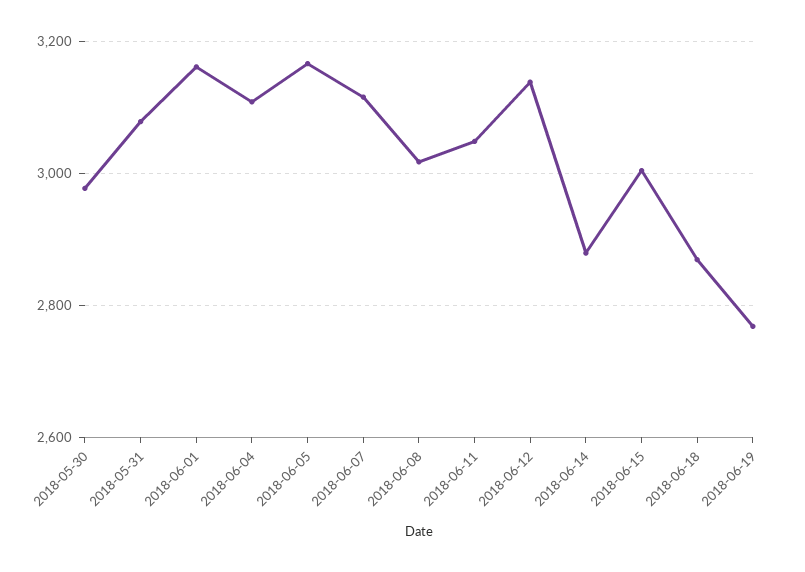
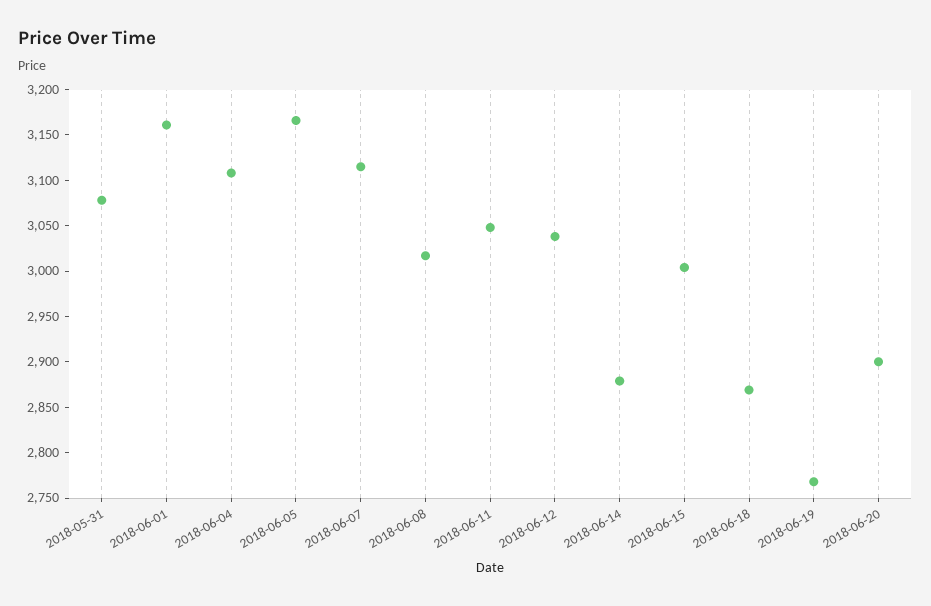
2018-05-30: 2980 -> none
2018-06-12: 3140 -> 3040
2018-06-20: none -> 2900

